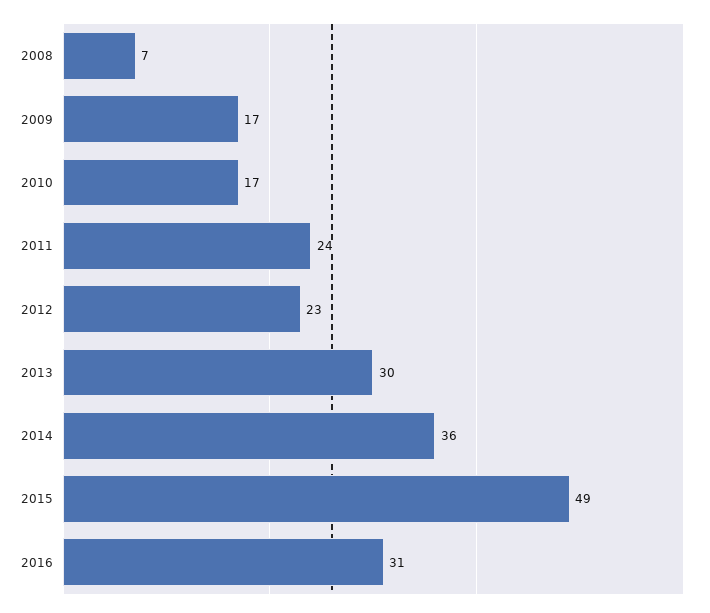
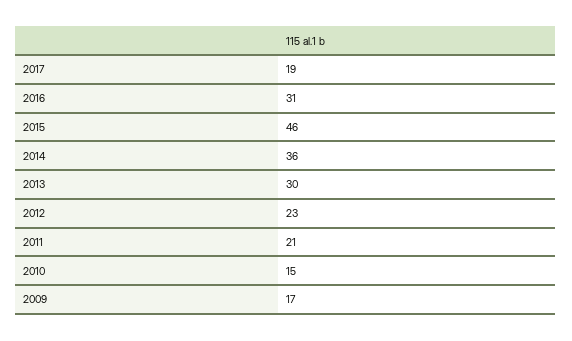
2008: 7 -> none
2010: 17 -> 15
2011: 24 -> 21
2015: 49 -> 46
2017: none -> 19

